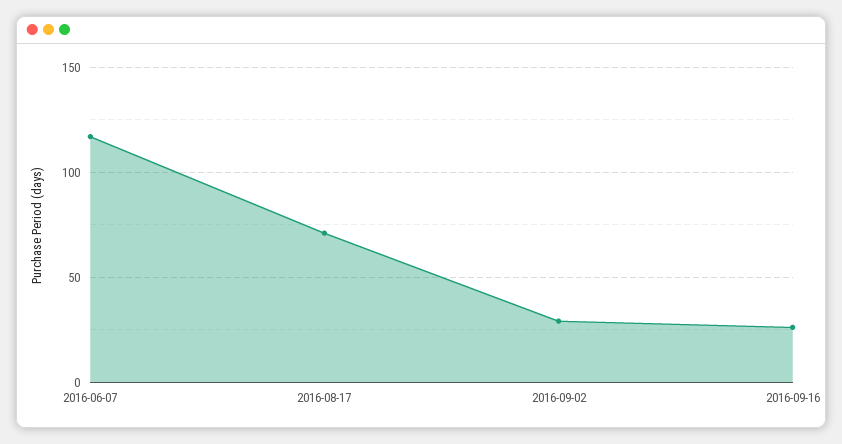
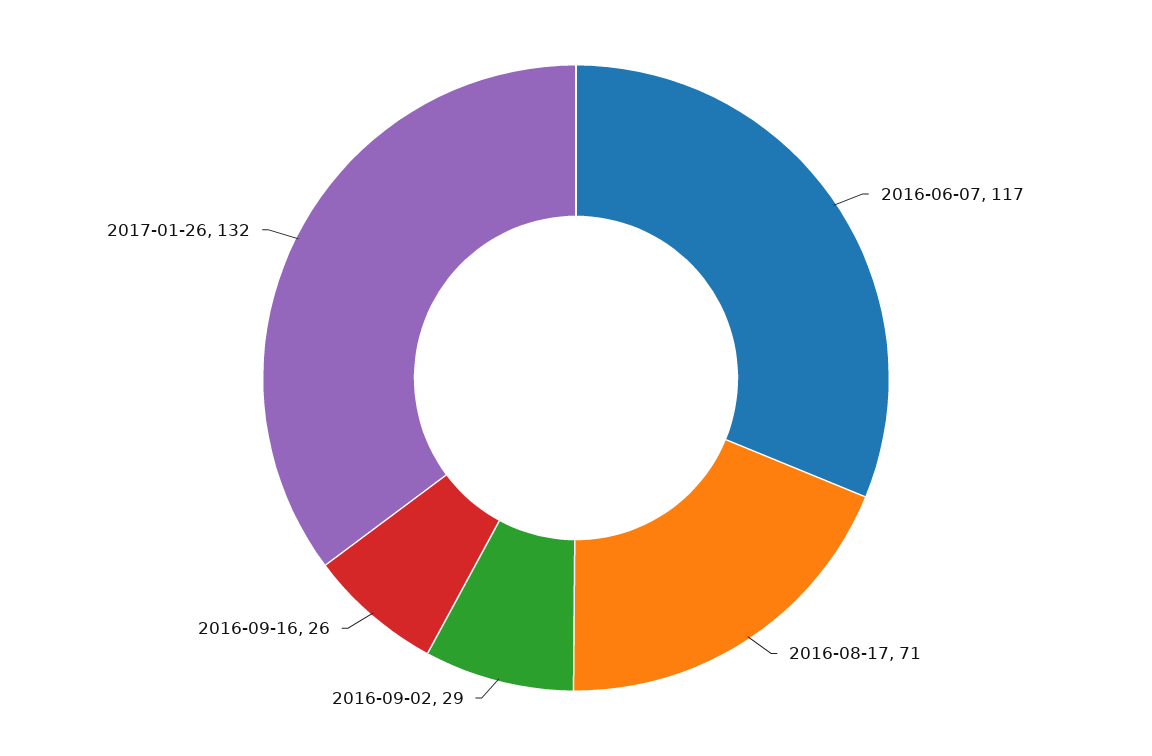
2017-01-26: none -> 132

